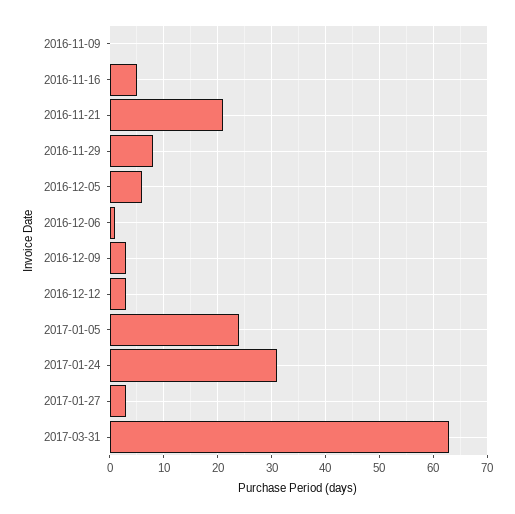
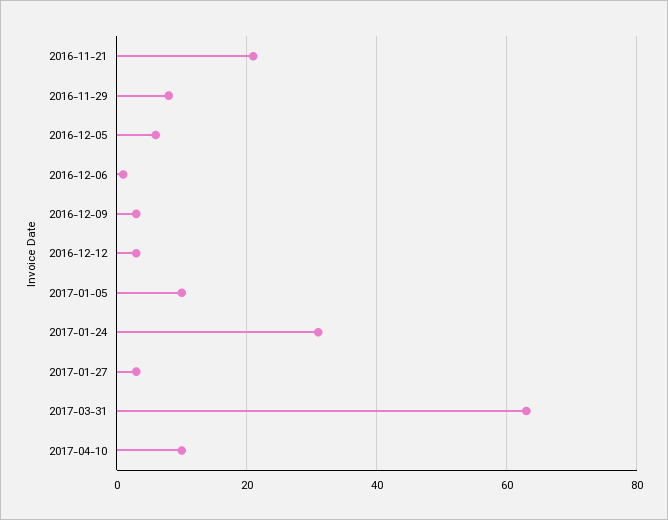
2016-11-09: 0 -> none
2016-11-16: 5 -> none
2017-01-05: 25 -> 10
2017-04-10: none -> 10

